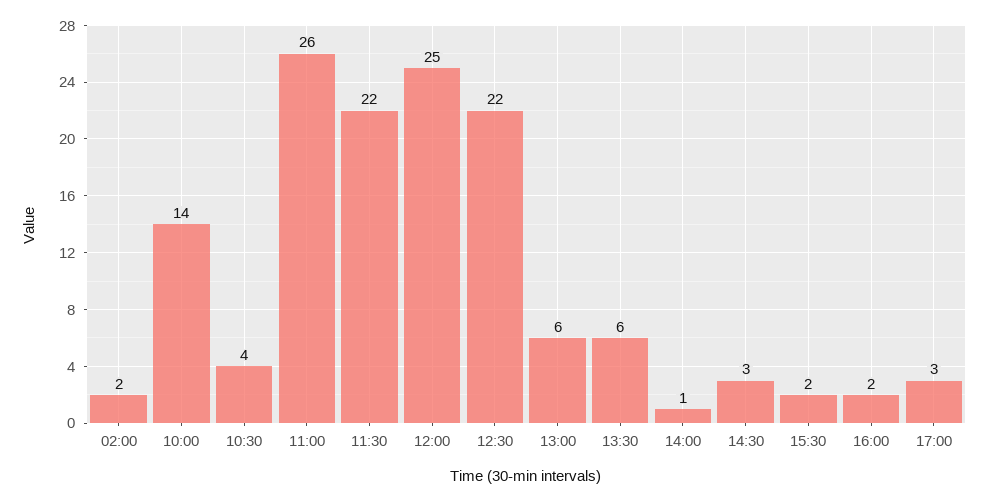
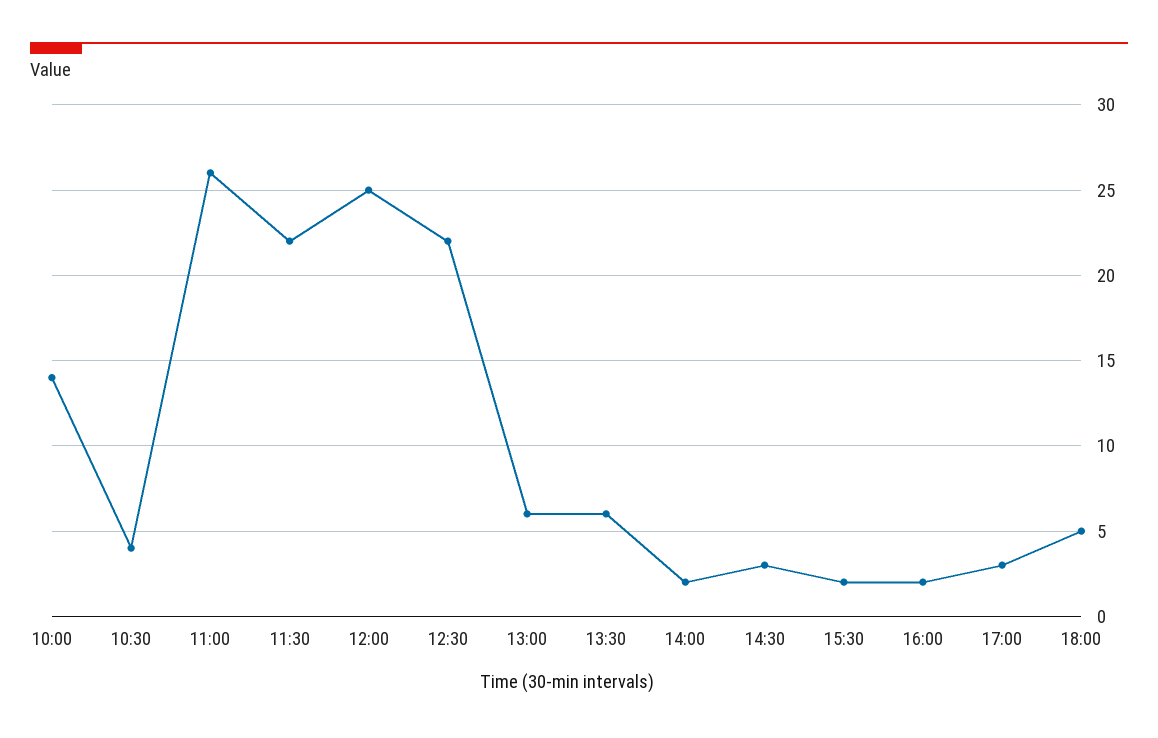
02:00: 2 -> none
14:00: 1 -> 2
18:00: none -> 5

